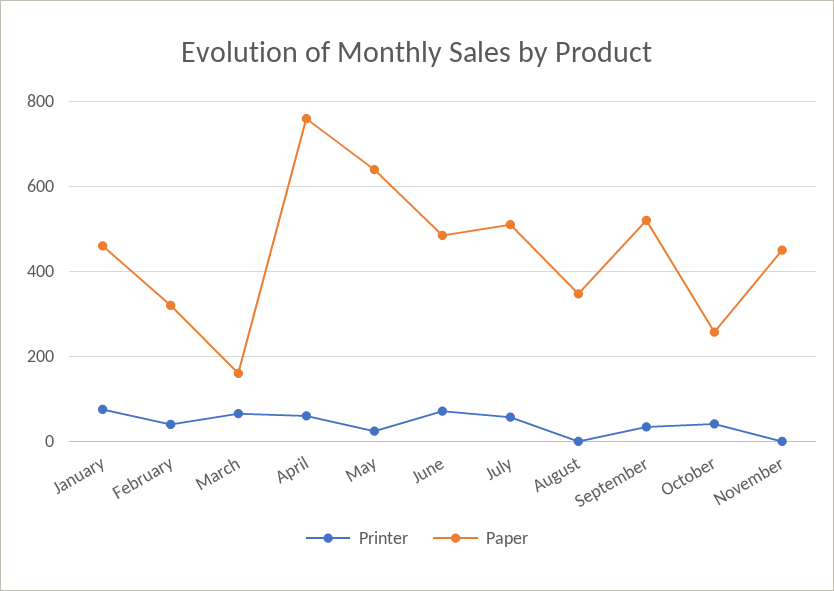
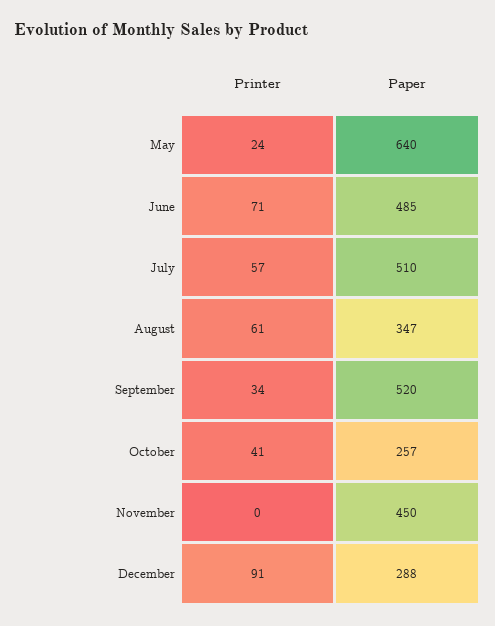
Printer, January: 80 -> none
Paper, January: 460 -> none
Printer, February: 40 -> none
Paper, February: 320 -> none
Printer, March: 60 -> none
Paper, March: 160 -> none
Printer, April: 60 -> none
Paper, April: 760 -> none
Printer, August: 0 -> 61
Printer, December: none -> 91
Paper, December: none -> 288

